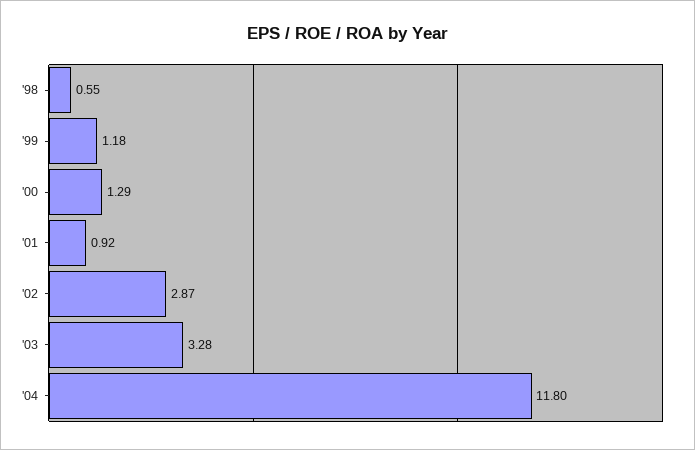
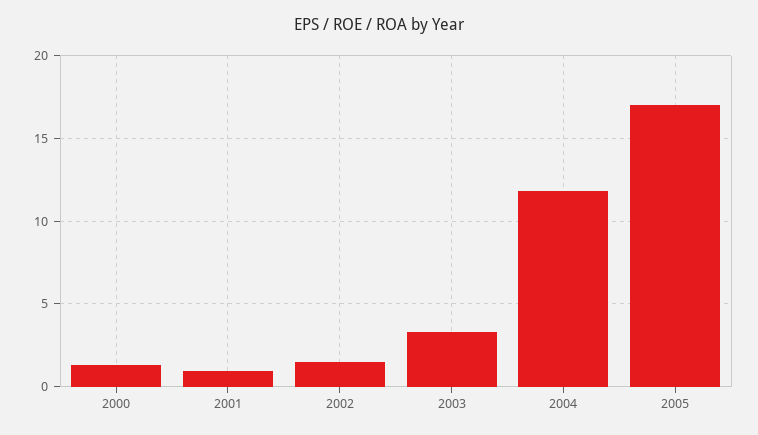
'98: 0.55 -> none
'99: 1.18 -> none
'02: 2.87 -> 1.5
2005: none -> 17

